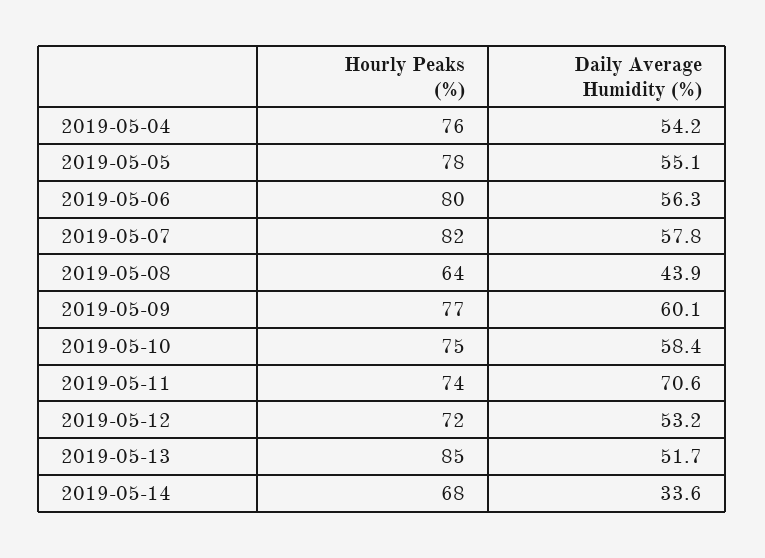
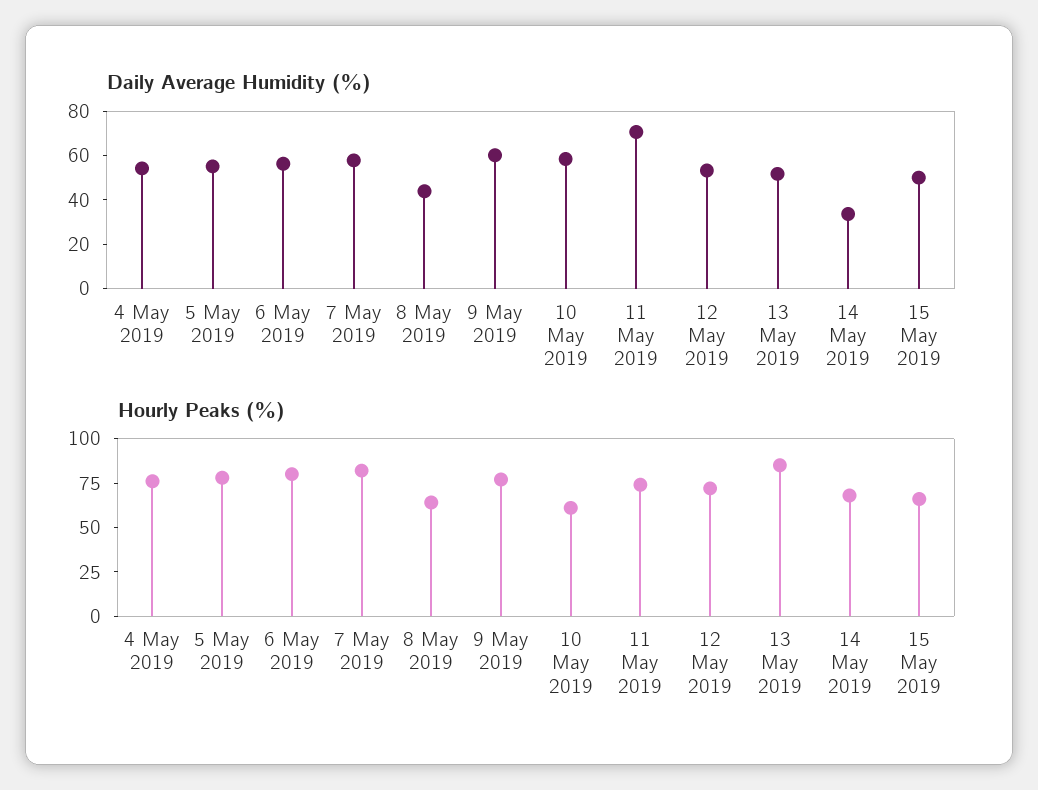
Hourly Peaks (%), 2019-05-10: 75 -> 60
Daily Average Humidity (%), 15 May 2019: none -> 50
Hourly Peaks (%), 15 May 2019: none -> 65

